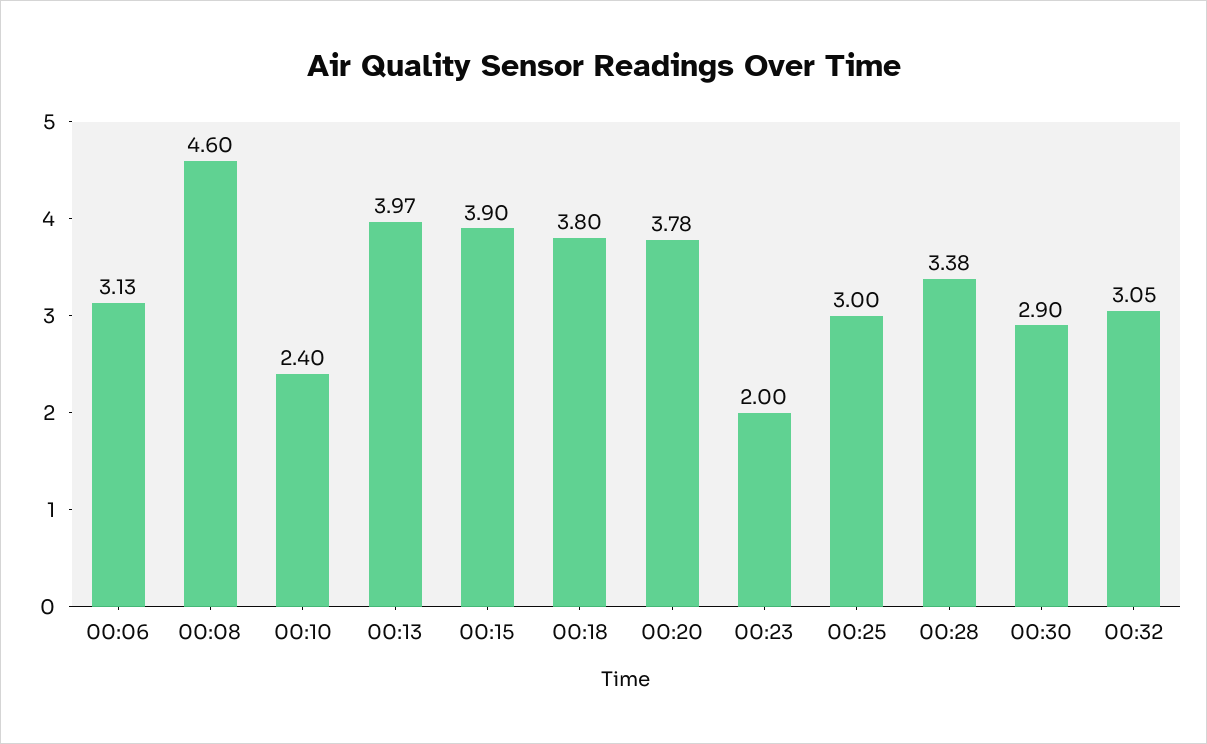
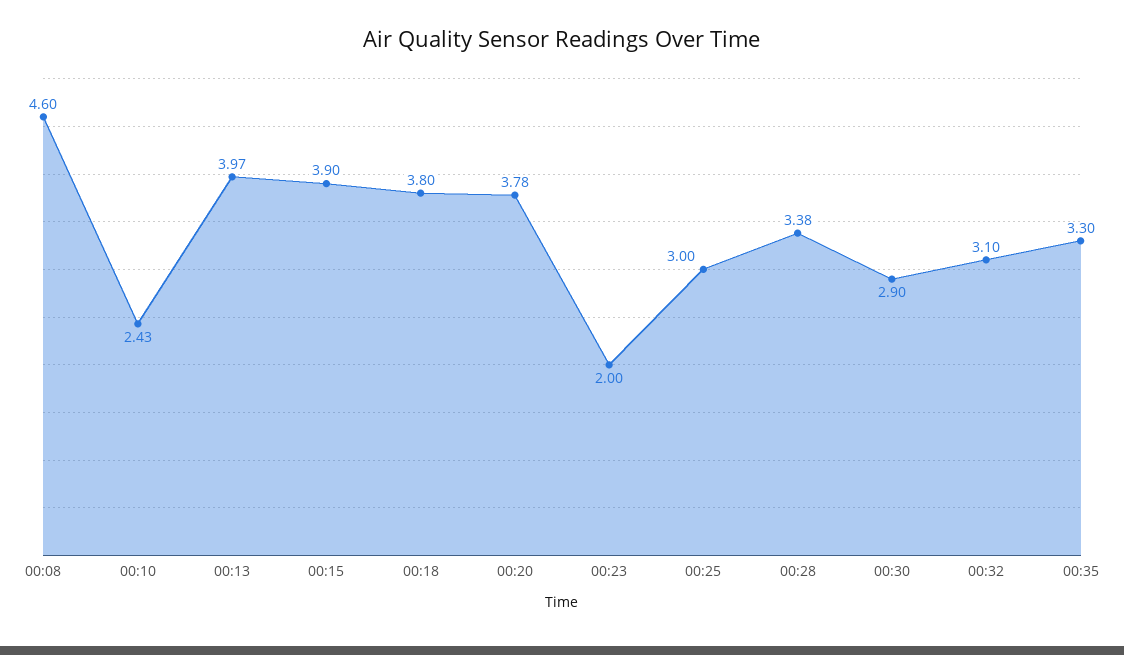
00:06: 3.13 -> none
00:10: 2.4 -> 2.43
00:32: 3.05 -> 3.1
00:35: none -> 3.3

